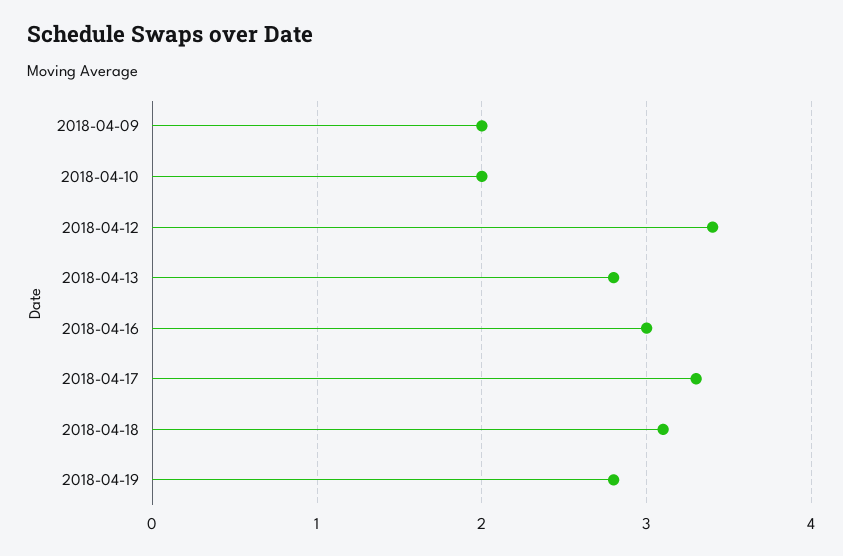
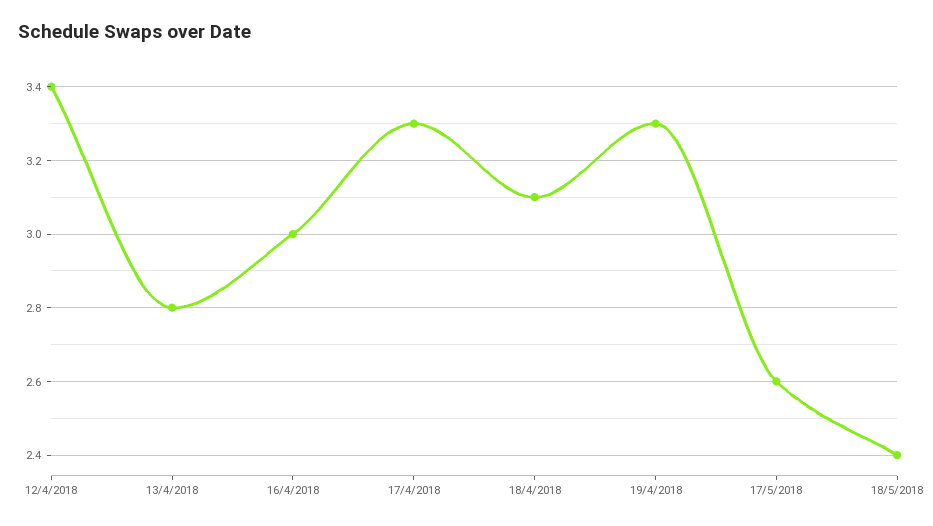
2018-04-09: 2 -> none
2018-04-10: 2 -> none
2018-04-19: 2.8 -> 3.3
17/5/2018: none -> 2.6
18/5/2018: none -> 2.4

